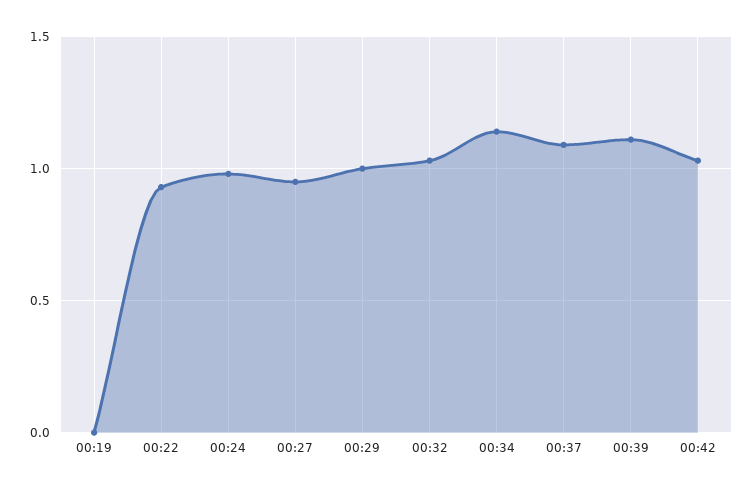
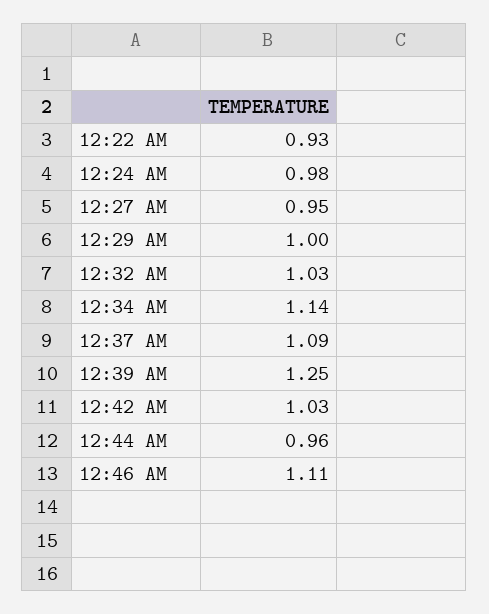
00:19: 0 -> none
00:39: 1.1 -> 1.25
12:44 AM: none -> 0.96
12:46 AM: none -> 1.11

